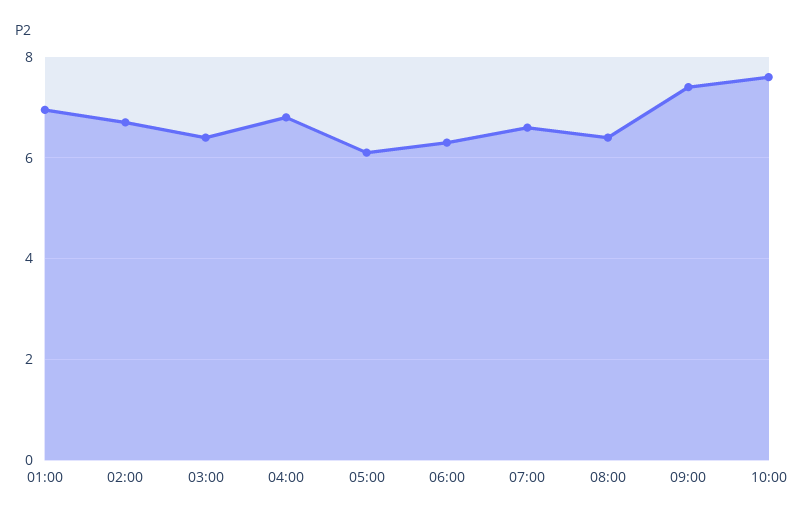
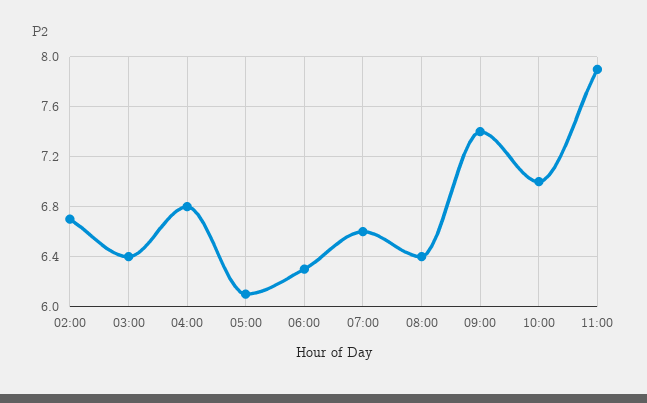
01:00: 7 -> none
10:00: 7.6 -> 7
11:00: none -> 7.9

